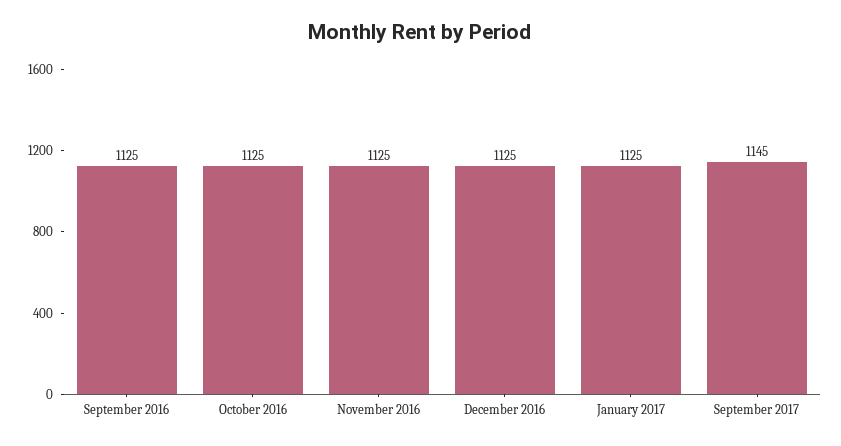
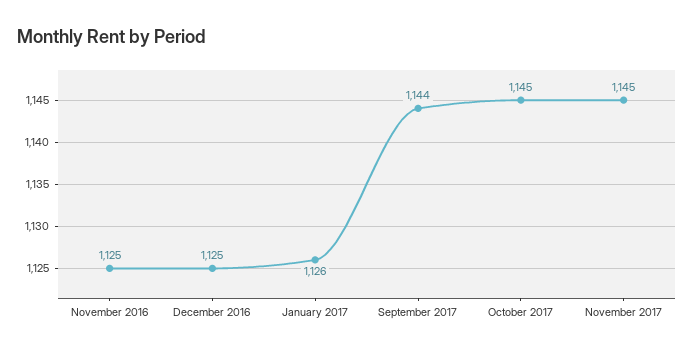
September 2016: 1125 -> none
October 2016: 1125 -> none
January 2017: 1125 -> 1126
September 2017: 1145 -> 1144
October 2017: none -> 1145
November 2017: none -> 1145

